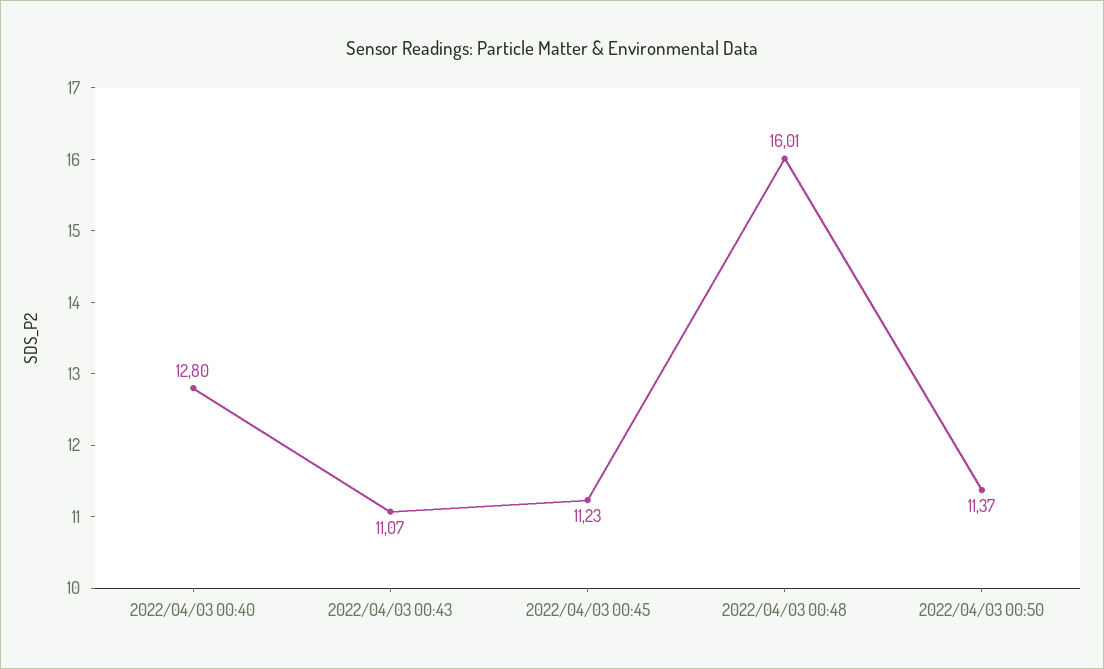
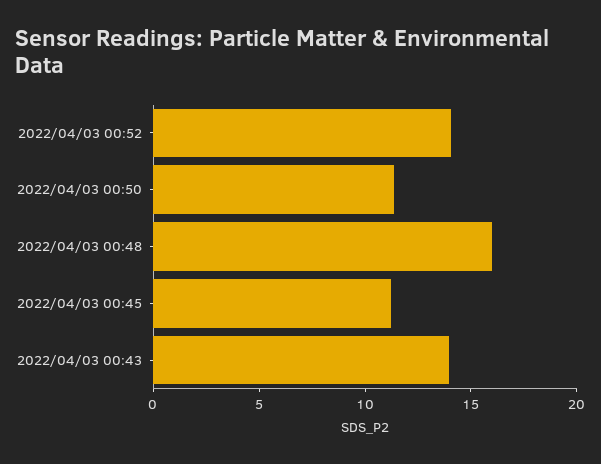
2022/04/03 00:40: 12.8 -> none
2022/04/03 00:43: 11.07 -> 14
2022/04/03 00:52: none -> 14

